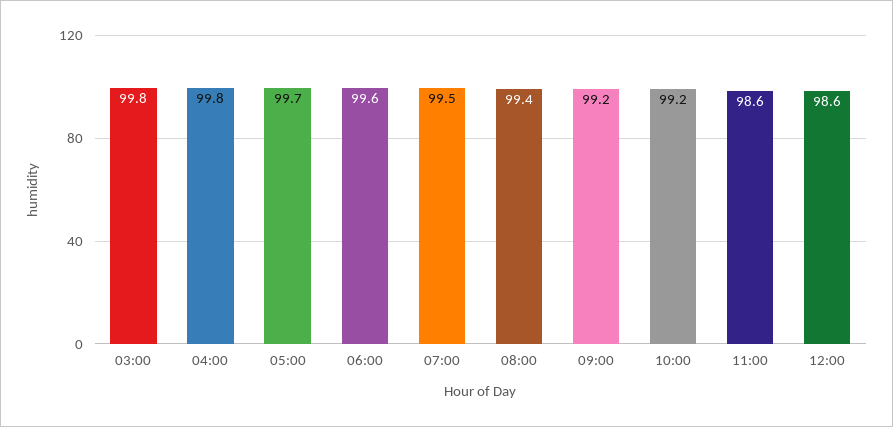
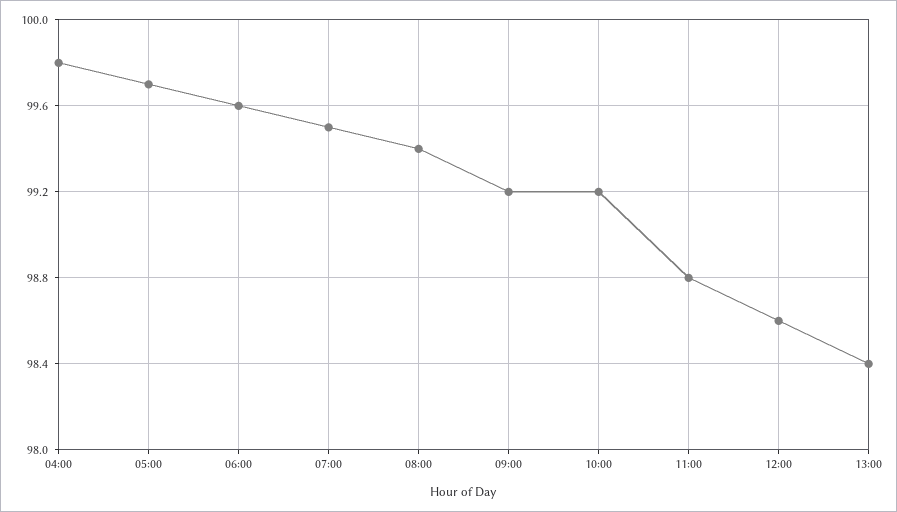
03:00: 99.8 -> none
11:00: 98.6 -> 98.8
13:00: none -> 98.4

